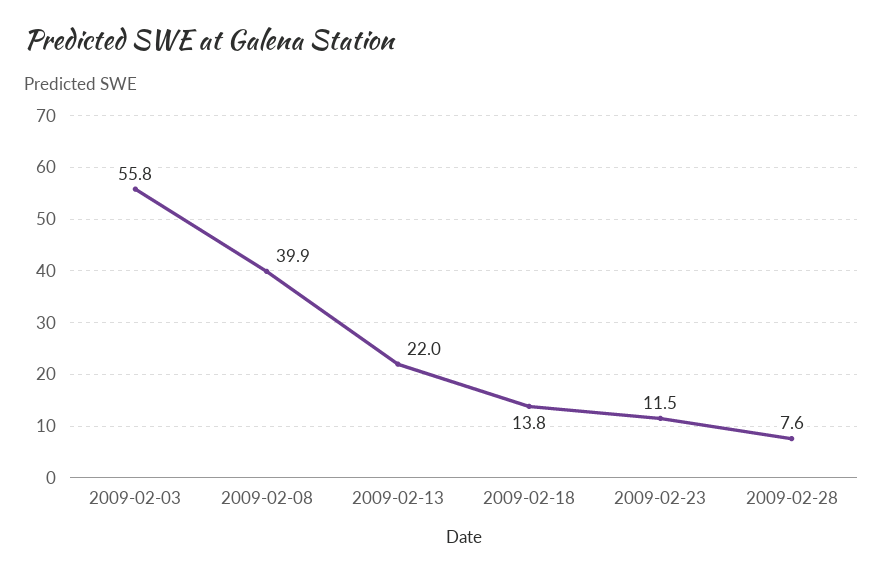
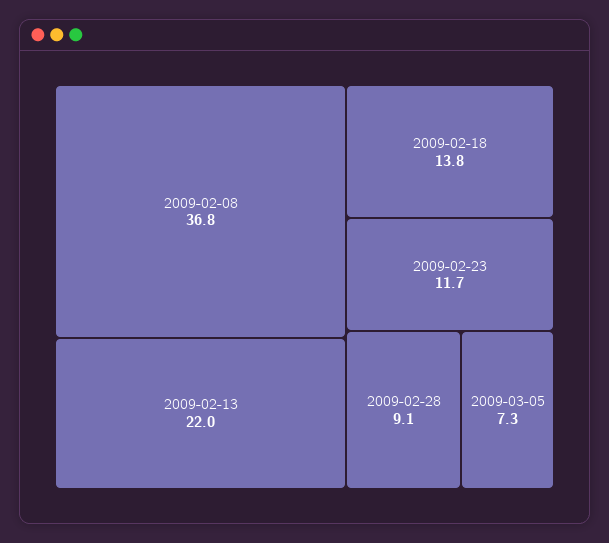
2009-02-03: 55.8 -> none
2009-02-08: 39.9 -> 36.8
2009-02-23: 11.5 -> 11.7
2009-02-28: 7.6 -> 9.1
2009-03-05: none -> 7.3

